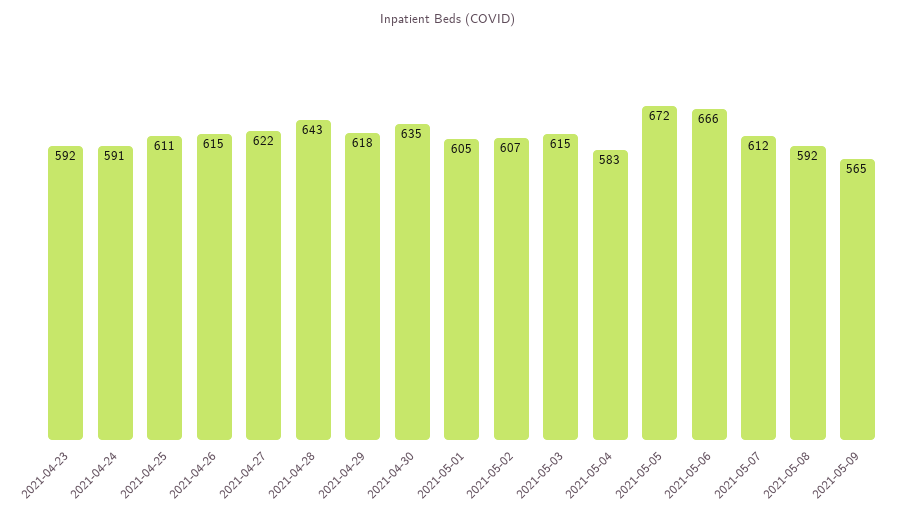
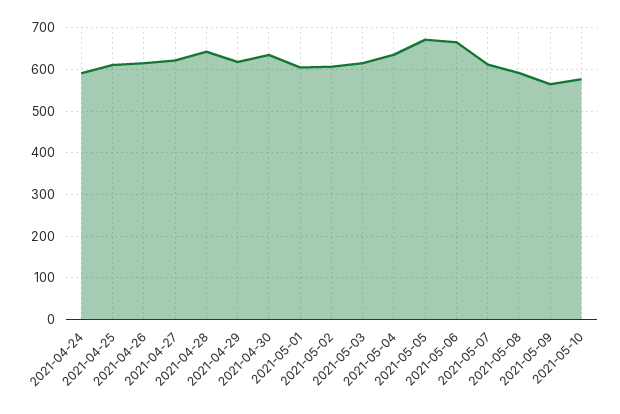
2021-04-23: 592 -> none
2021-05-04: 583 -> 640
2021-05-10: none -> 580

